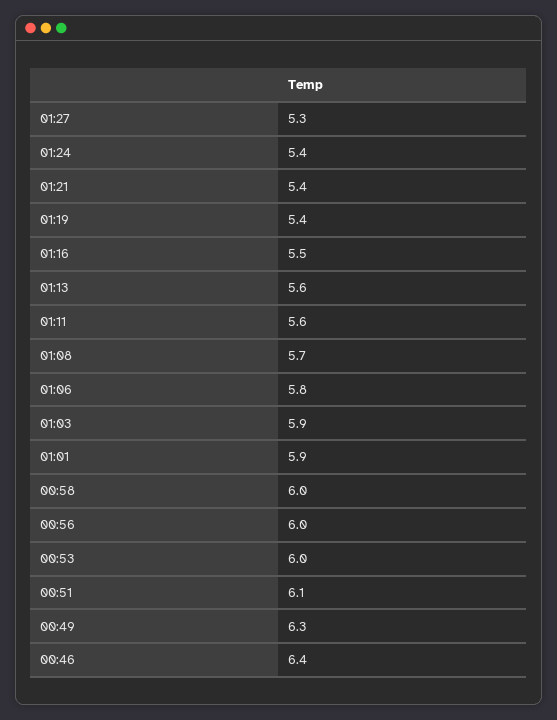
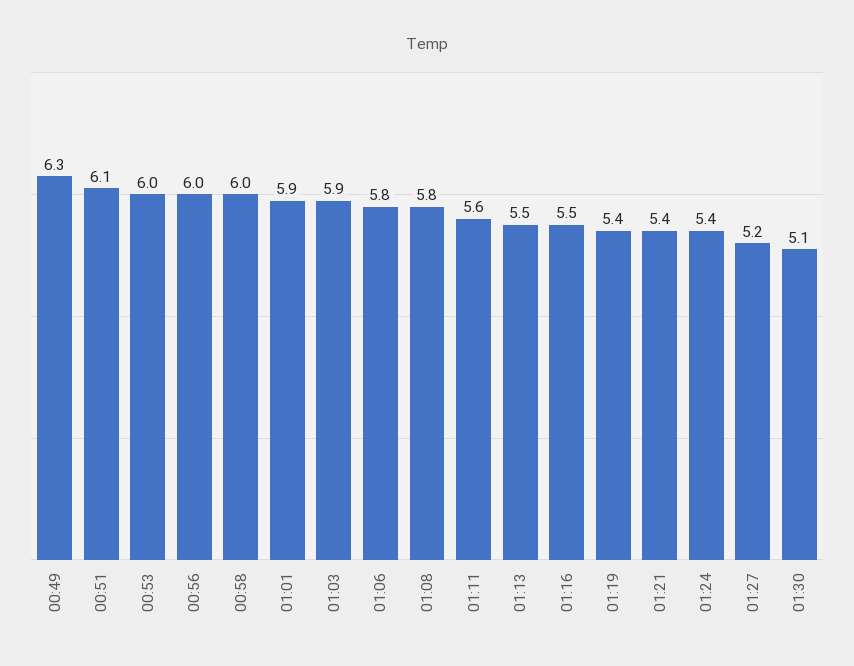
01:27: 5.3 -> 5.2
01:13: 5.6 -> 5.5
01:08: 5.7 -> 5.8
00:46: 6.4 -> none
01:30: none -> 5.1

